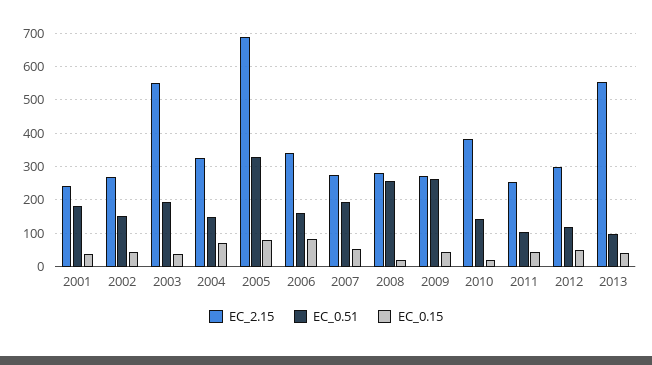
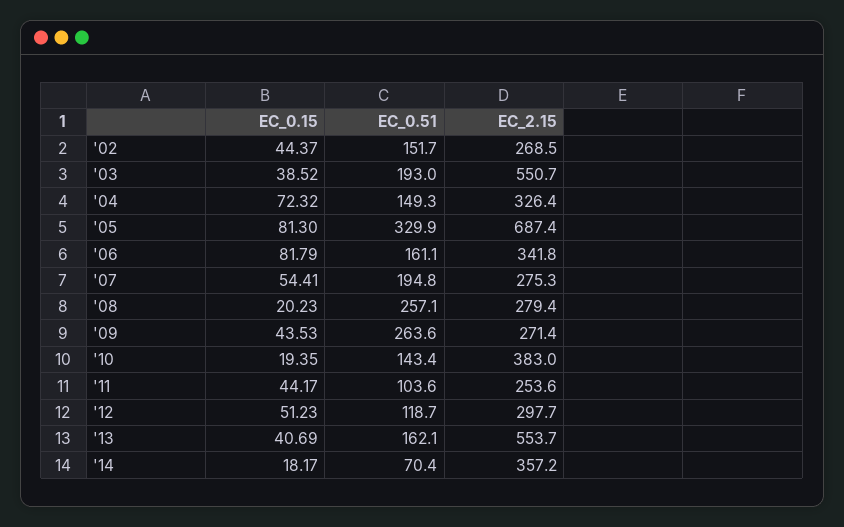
EC_2.15, 2001: 240 -> none
EC_0.51, 2001: 180 -> none
EC_0.15, 2001: 40 -> none
EC_0.51, 2013: 100 -> 162.1
EC_0.15, '14: none -> 18.17
EC_0.51, '14: none -> 70.4
EC_2.15, '14: none -> 357.2

